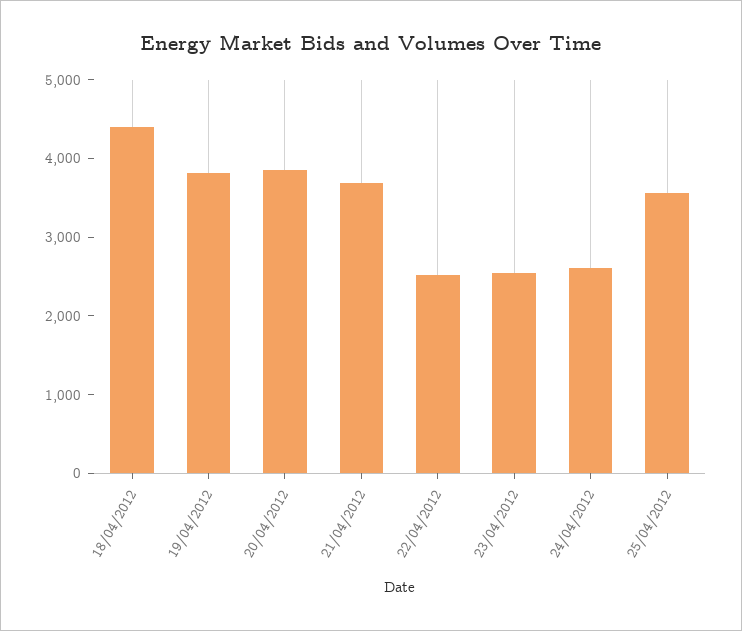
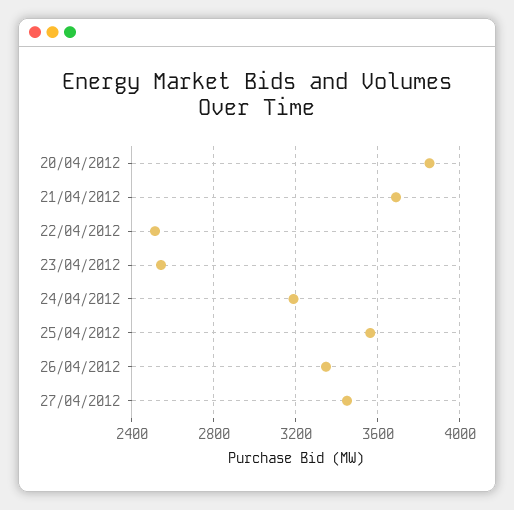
18/04/2012: 4400 -> none
19/04/2012: 3800 -> none
24/04/2012: 2600 -> 3200
26/04/2012: none -> 3350
27/04/2012: none -> 3450

